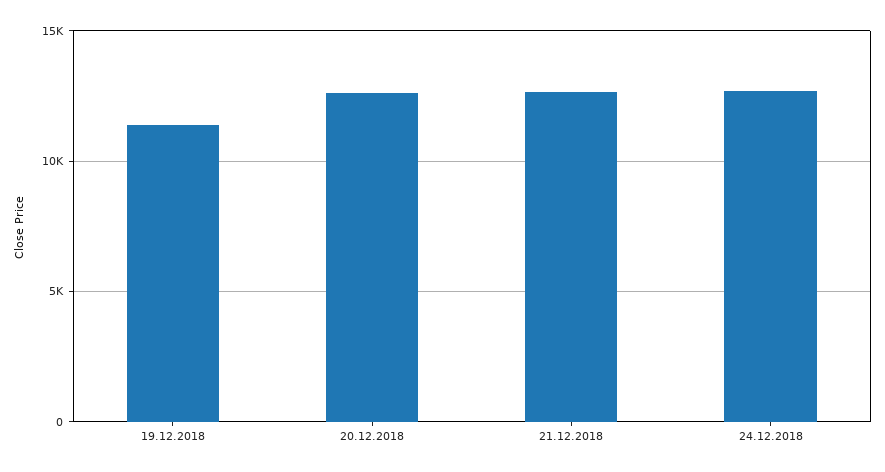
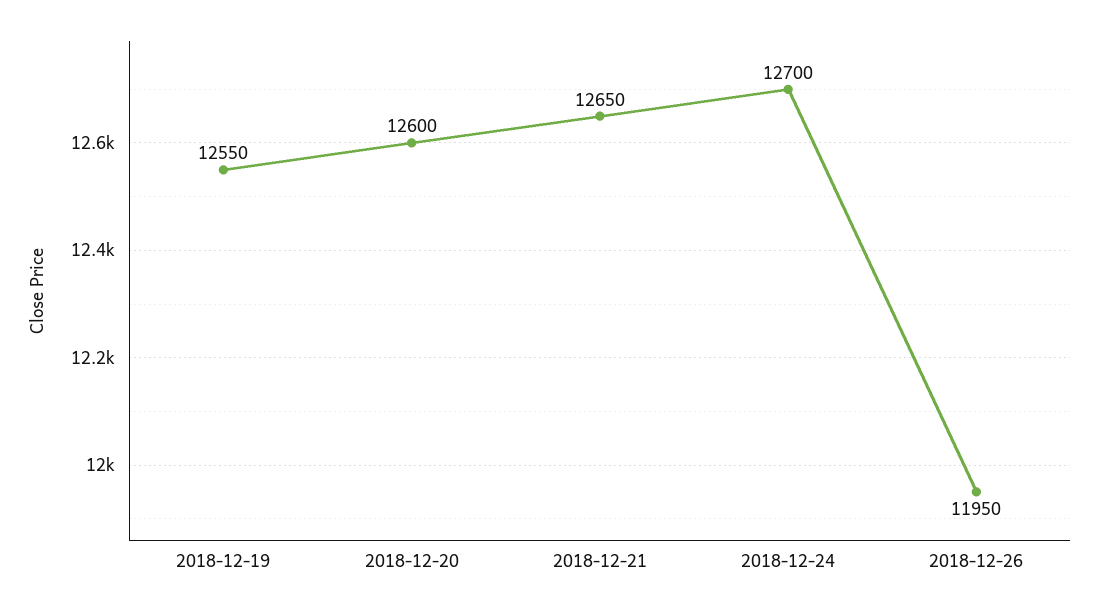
19.12.2018: 11500 -> 12550
2018-12-26: none -> 11950

